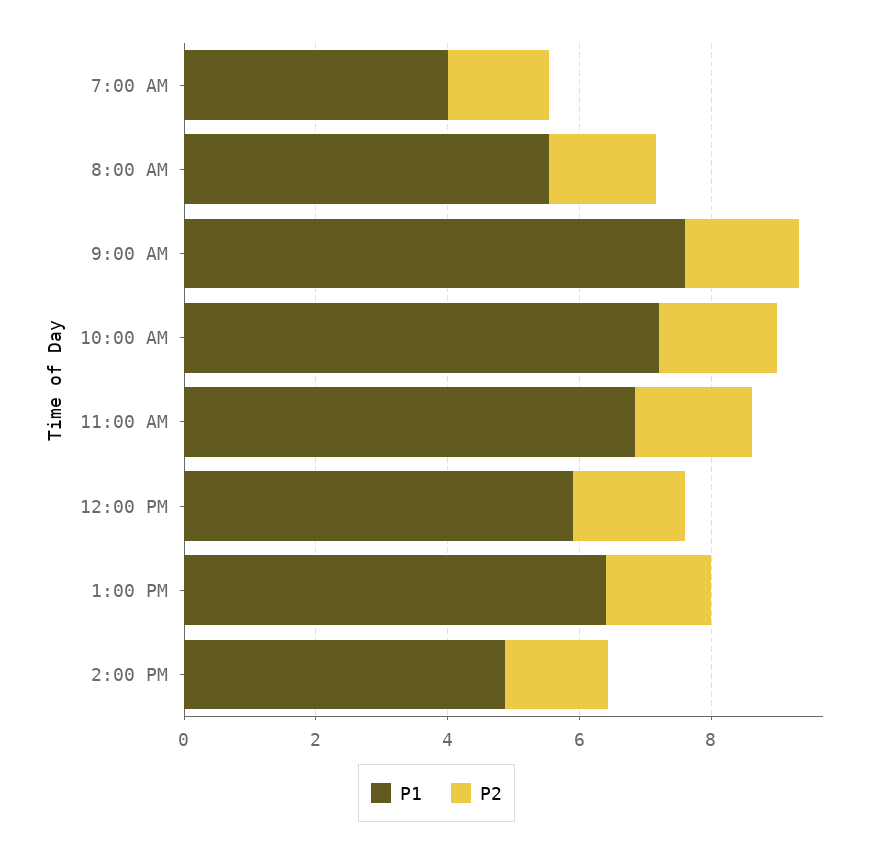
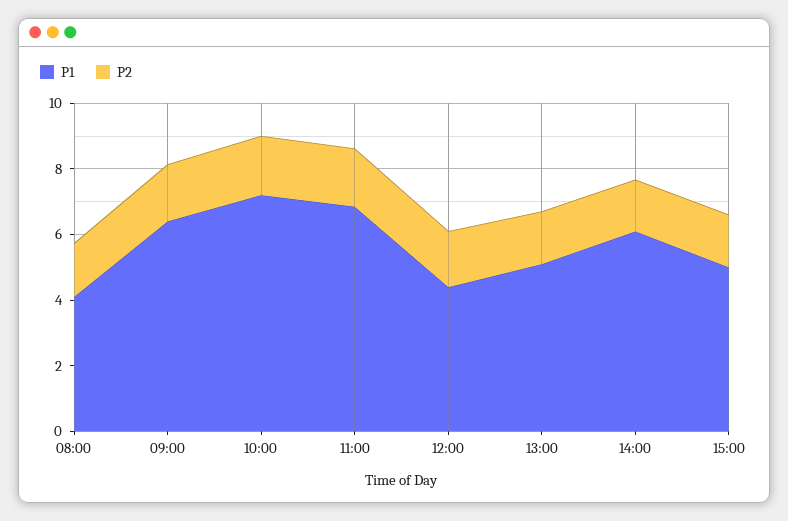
P1, 7:00 AM: 4 -> none
P2, 7:00 AM: 1.5 -> none
P1, 8:00 AM: 5.5 -> 4
P1, 9:00 AM: 7.5 -> 6.5
P1, 12:00 PM: 6 -> 4.5
P1, 1:00 PM: 6.5 -> 5
P1, 2:00 PM: 5 -> 6
P1, 15:00: none -> 5
P2, 15:00: none -> 1.5

